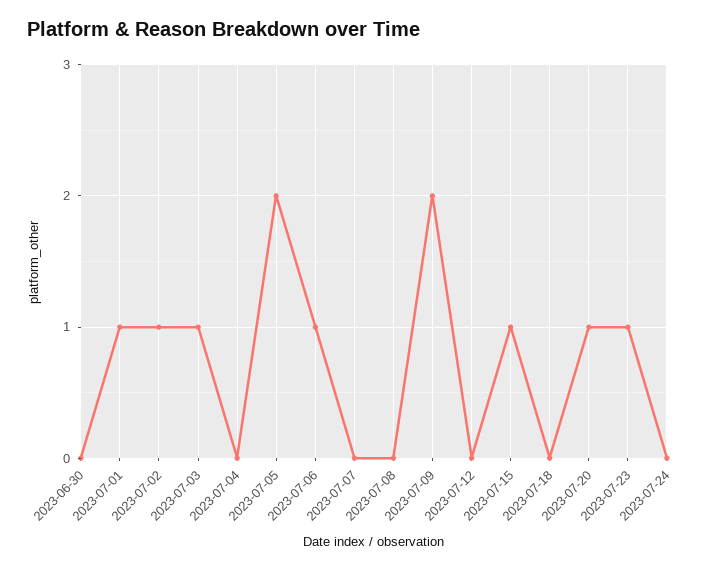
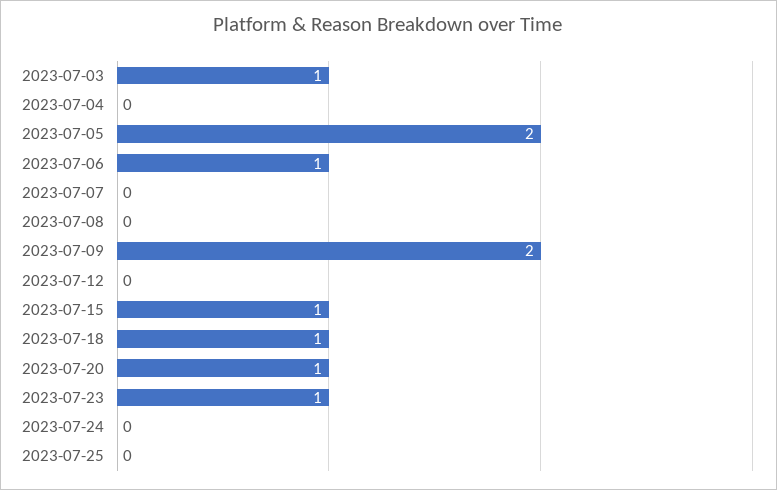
2023-06-30: 0 -> none
2023-07-01: 1 -> none
2023-07-02: 1 -> none
2023-07-18: 0 -> 1
2023-07-25: none -> 0

